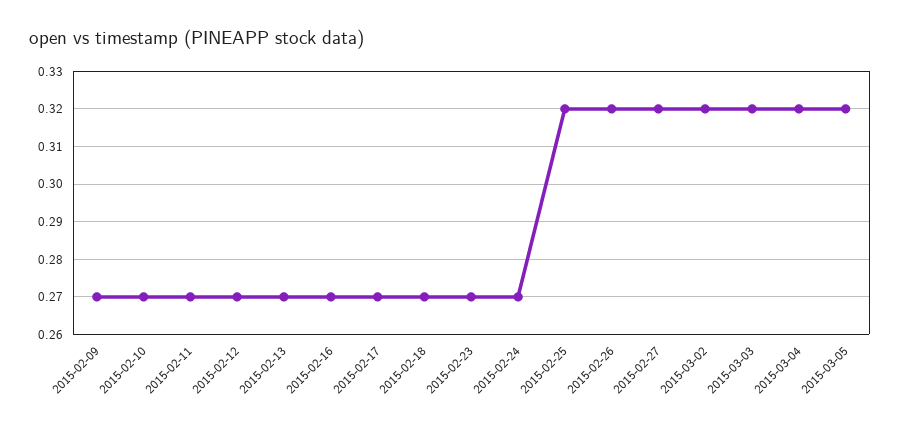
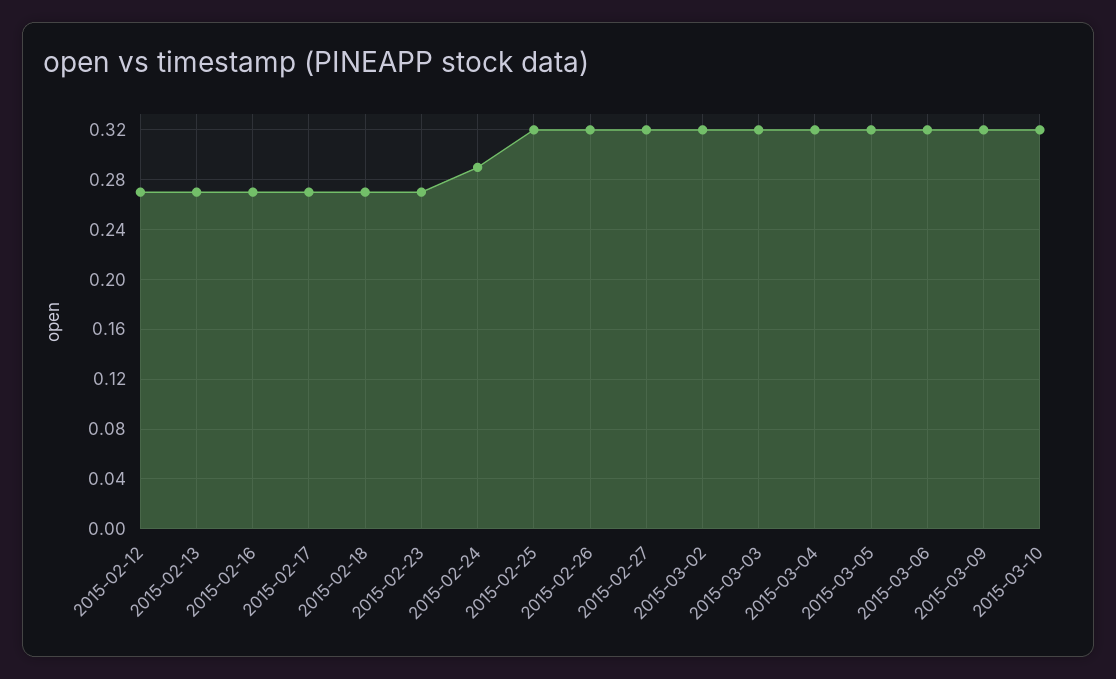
2015-02-09: 0.27 -> none
2015-02-10: 0.27 -> none
2015-02-11: 0.27 -> none
2015-02-24: 0.27 -> 0.29
2015-03-06: none -> 0.32
2015-03-09: none -> 0.32
2015-03-10: none -> 0.32

